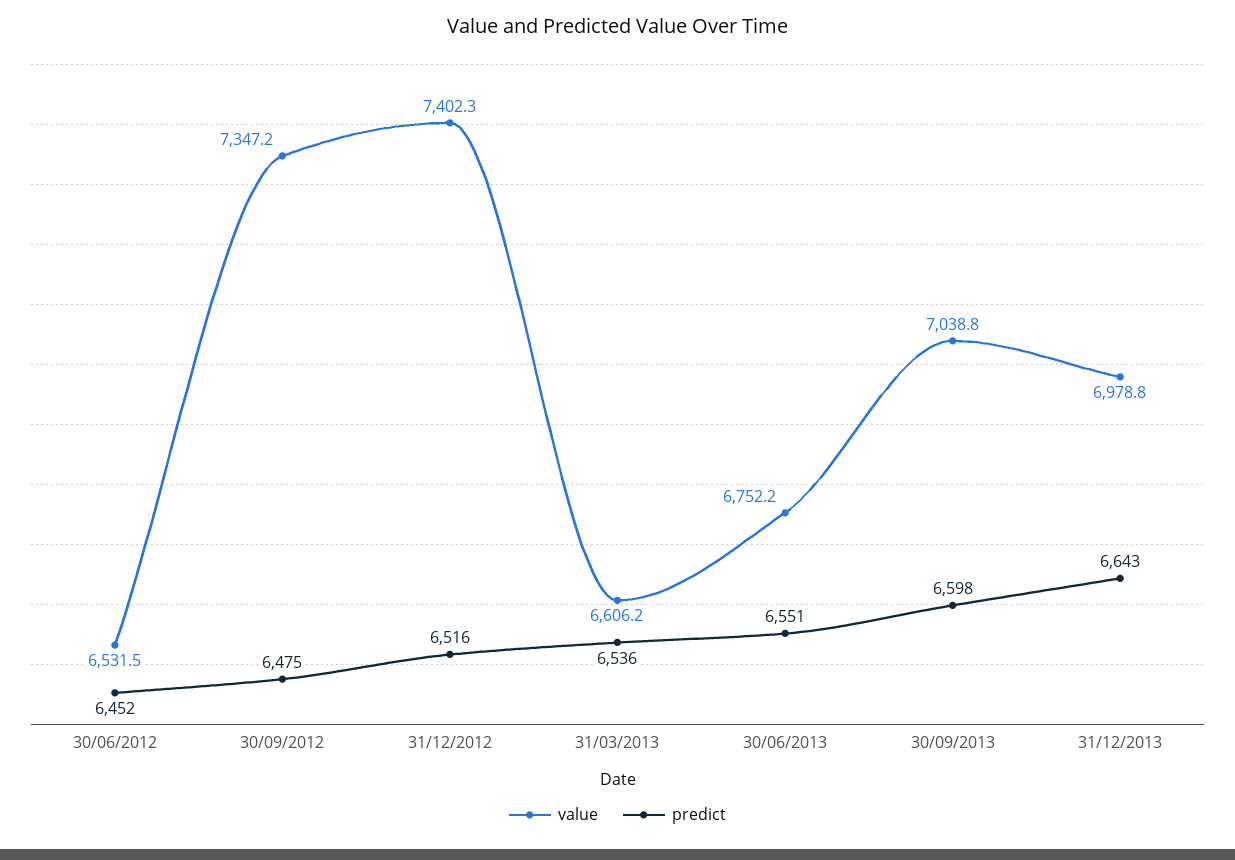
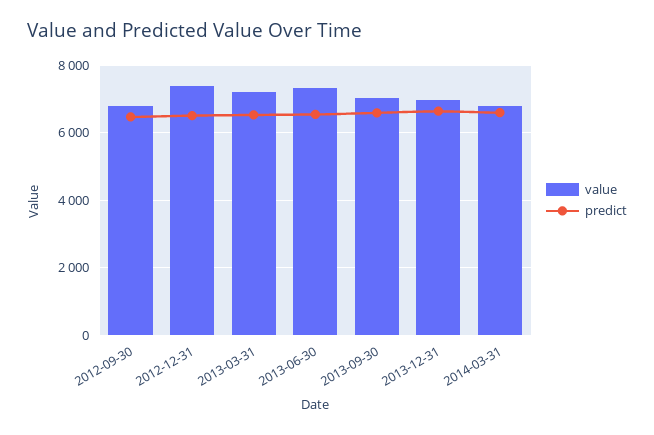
value, 30/06/2012: 6531.5 -> none
predict, 30/06/2012: 6452 -> none
value, 30/09/2012: 7347.2 -> 6800
value, 31/03/2013: 6606.2 -> 7200
value, 30/06/2013: 6752.2 -> 7400
value, 2014-03-31: none -> 6800
predict, 2014-03-31: none -> 6600

